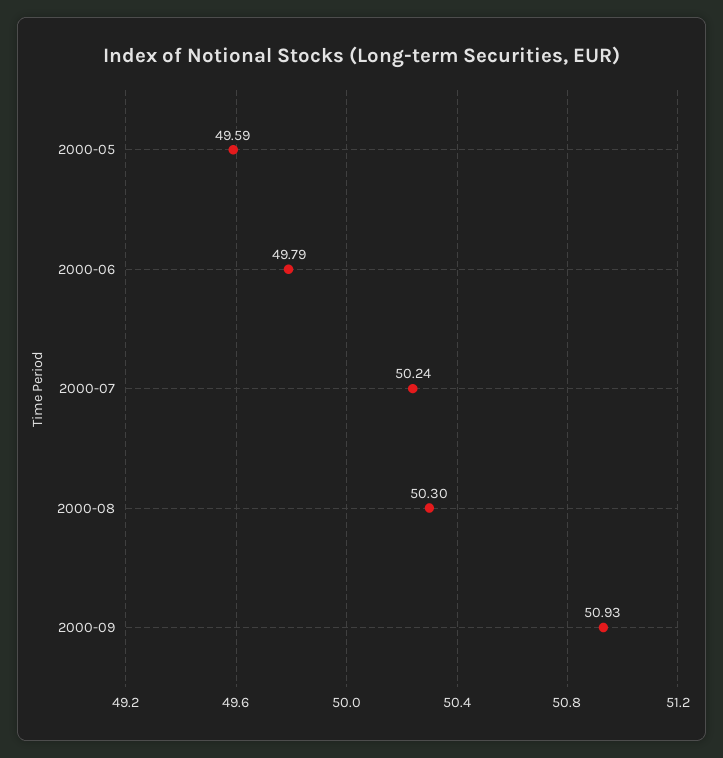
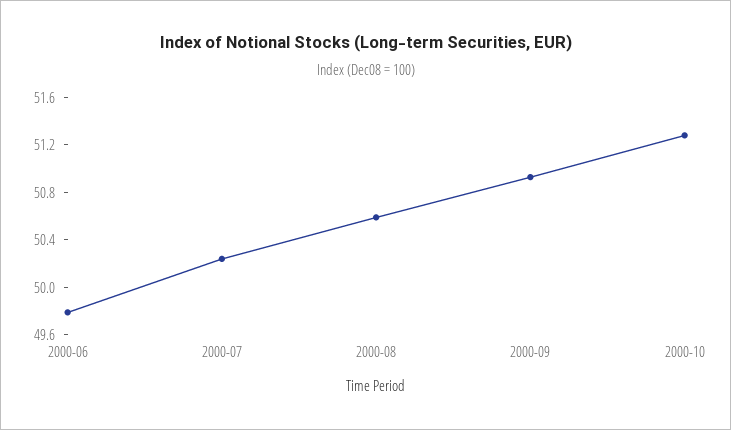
2000-05: 49.59 -> none
2000-08: 50.3 -> 50.6
2000-10: none -> 51.3

